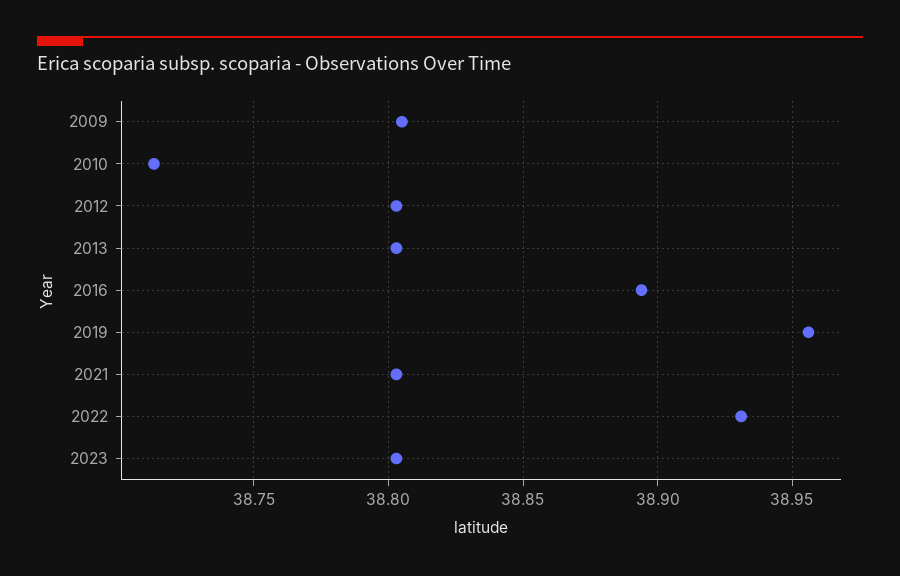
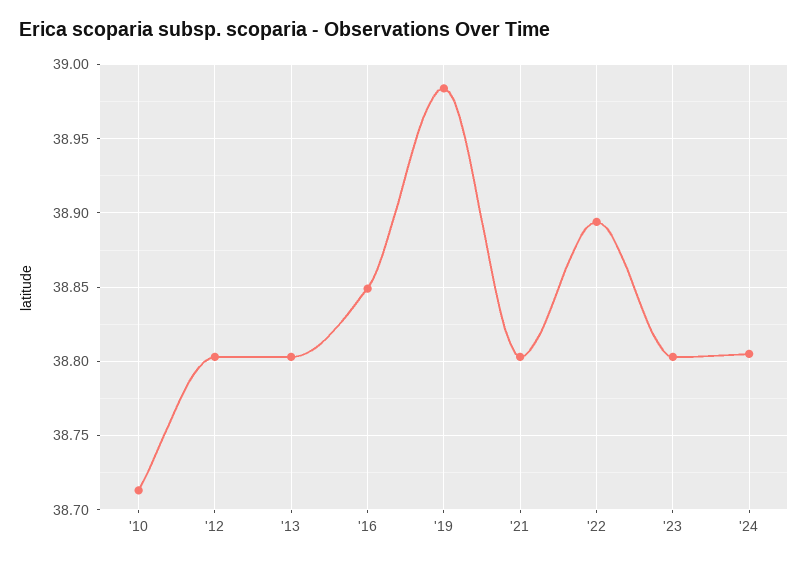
2009: 38.805 -> none
2016: 38.895 -> 38.85
2019: 38.955 -> 38.985
2022: 38.93 -> 38.895
'24: none -> 38.805

